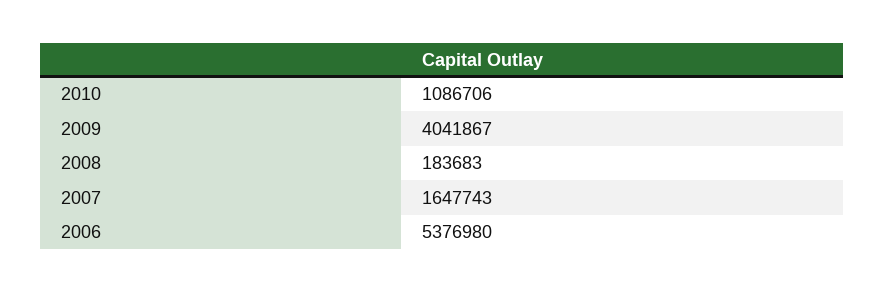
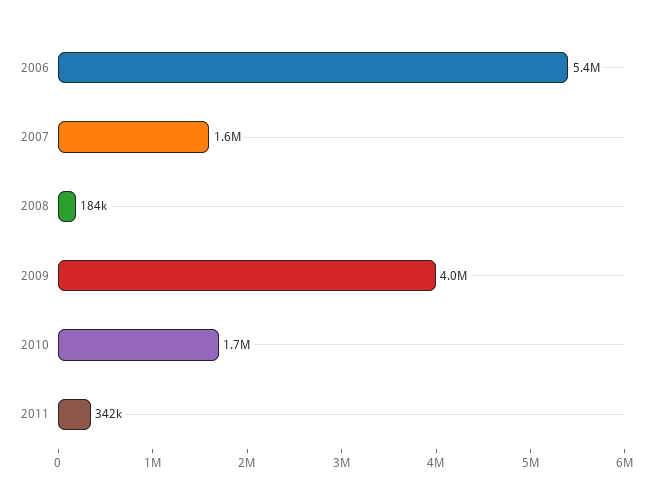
2010: 1086706 -> 1700000
2011: none -> 342000

